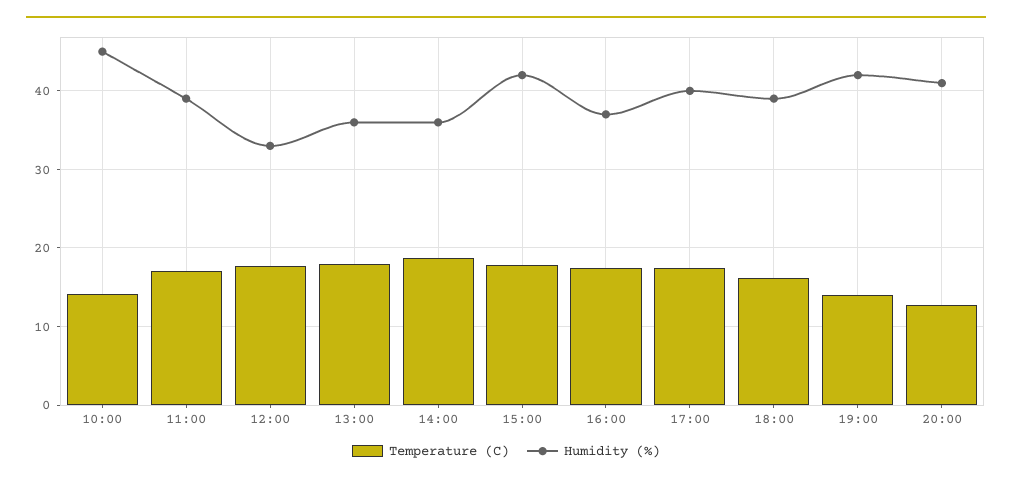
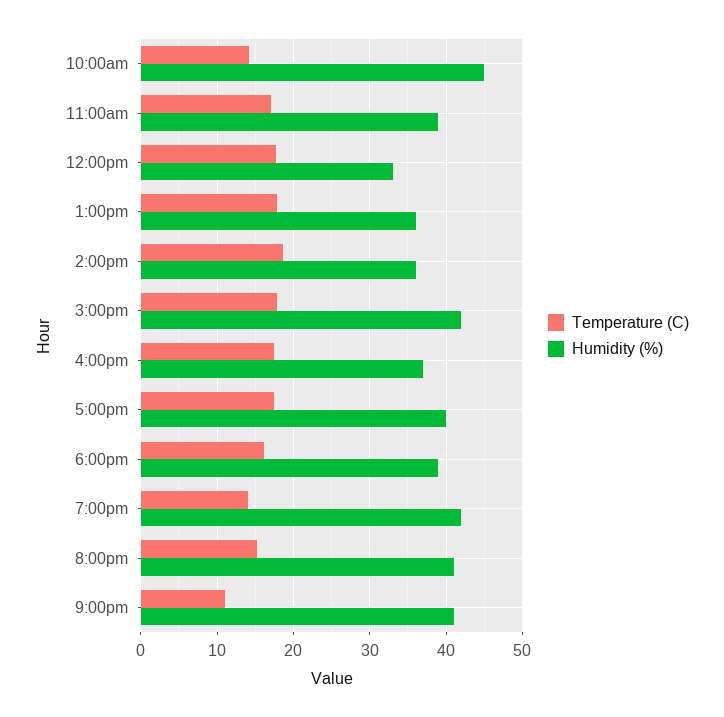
Temperature (C), 20:00: 13 -> 15
Temperature (C), 9:00pm: none -> 11
Humidity (%), 9:00pm: none -> 41

